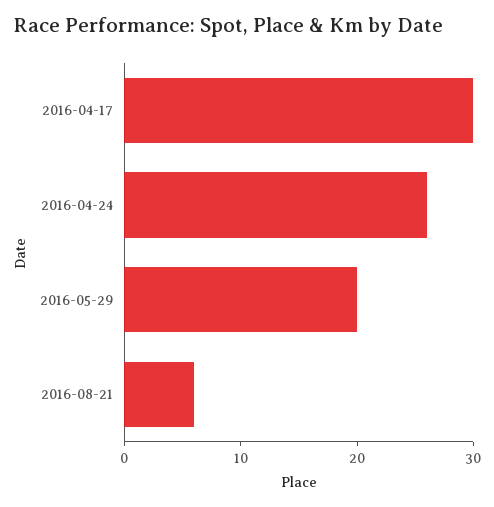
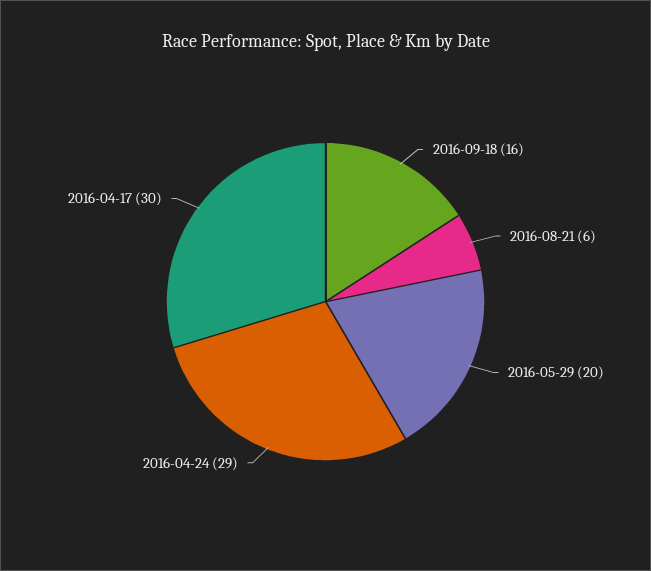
2016-04-24: 26 -> 29
2016-09-18: none -> 16

